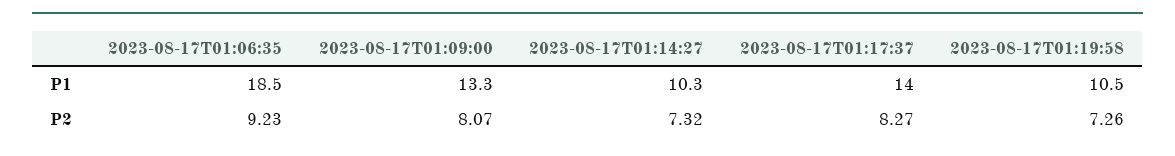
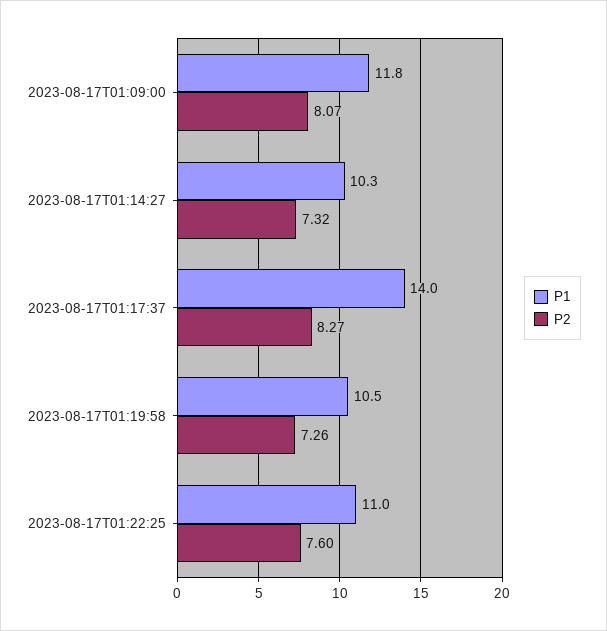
P1, 2023-08-17T01:06:35: 18.5 -> none
P1, 2023-08-17T01:09:00: 13.3 -> 11.8
P2, 2023-08-17T01:06:35: 9.23 -> none
P1, 2023-08-17T01:22:25: none -> 11
P2, 2023-08-17T01:22:25: none -> 7.6

